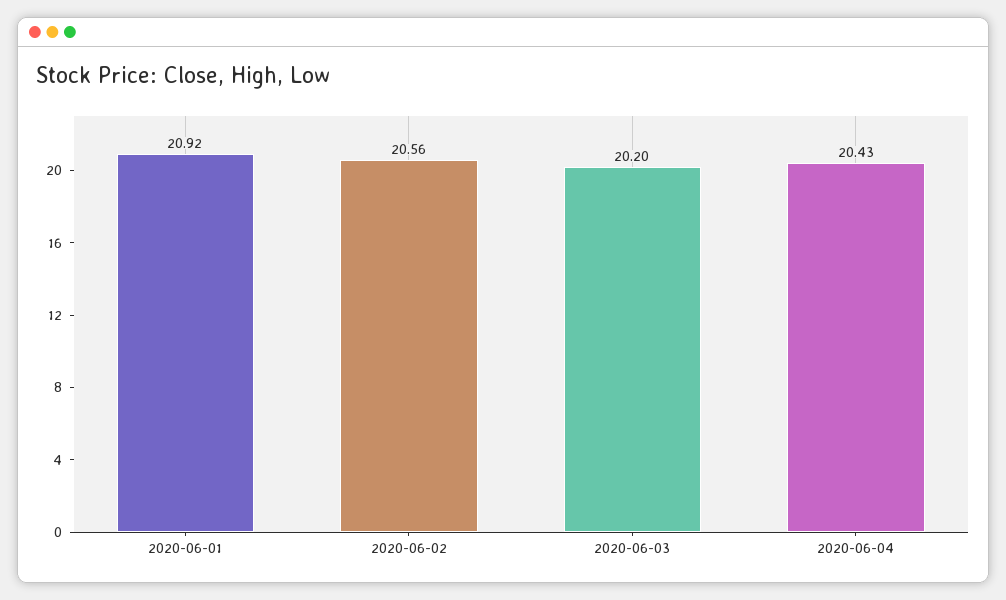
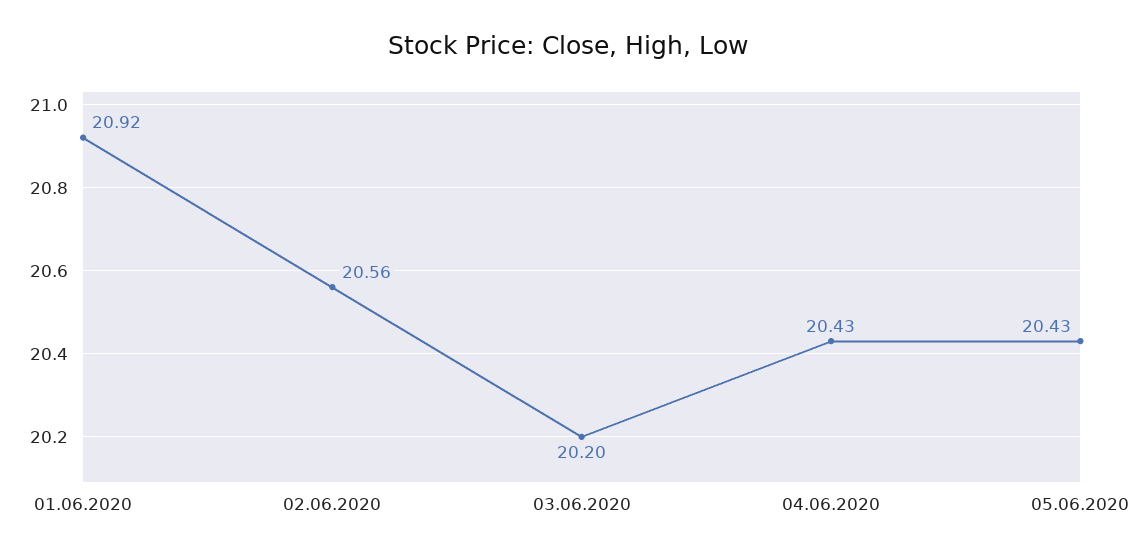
05.06.2020: none -> 20.43

